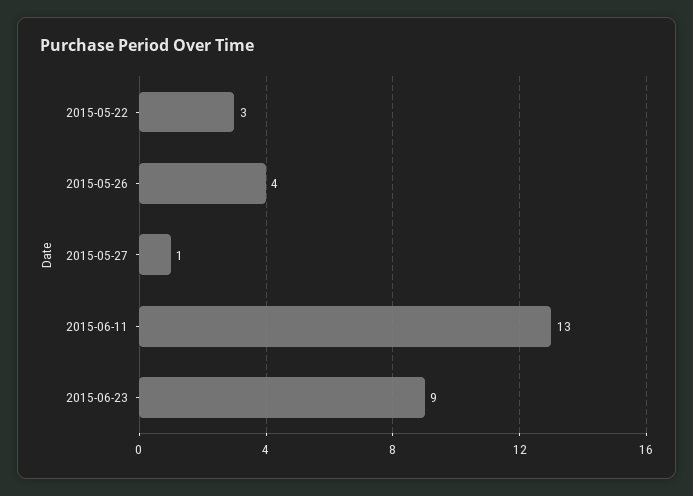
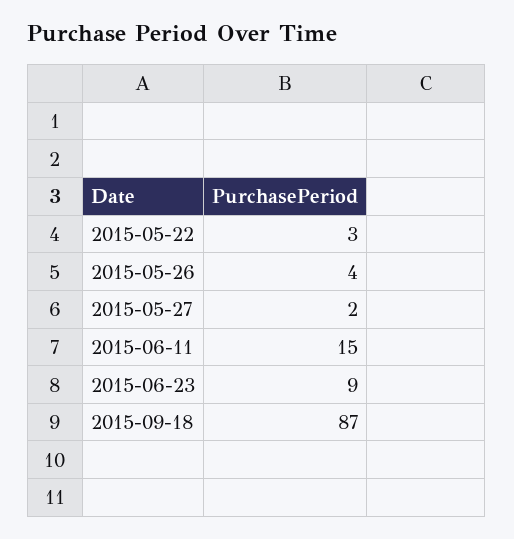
2015-05-27: 1 -> 2
2015-06-11: 13 -> 15
2015-09-18: none -> 87

